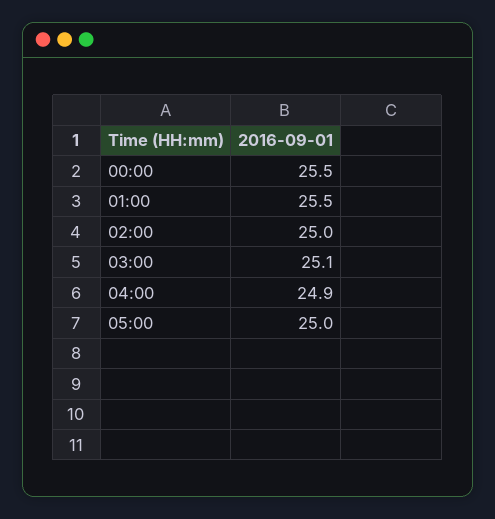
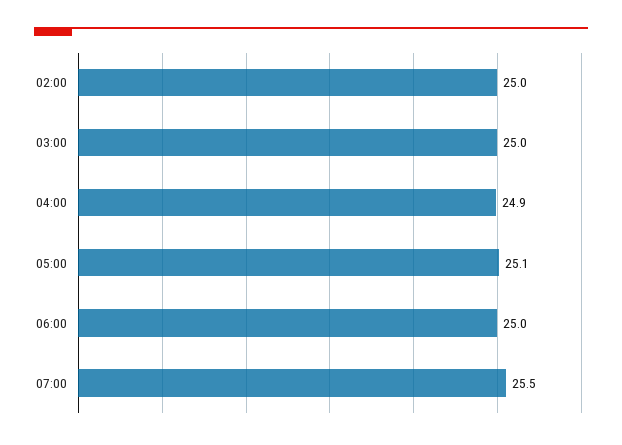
00:00: 25.5 -> none
01:00: 25.5 -> none
03:00: 25.1 -> 25
05:00: 25 -> 25.1
06:00: none -> 25
07:00: none -> 25.5

